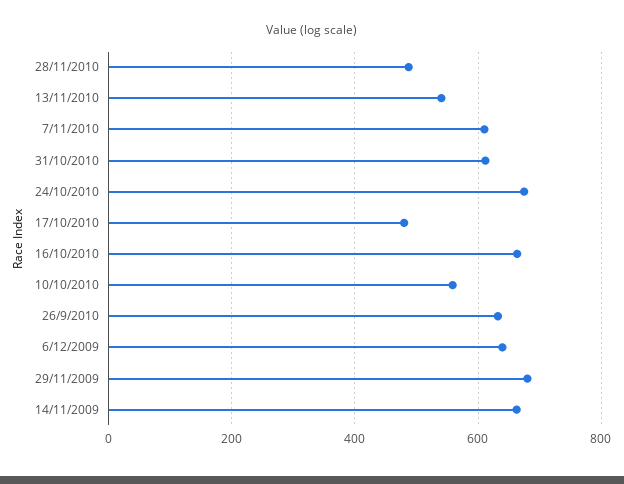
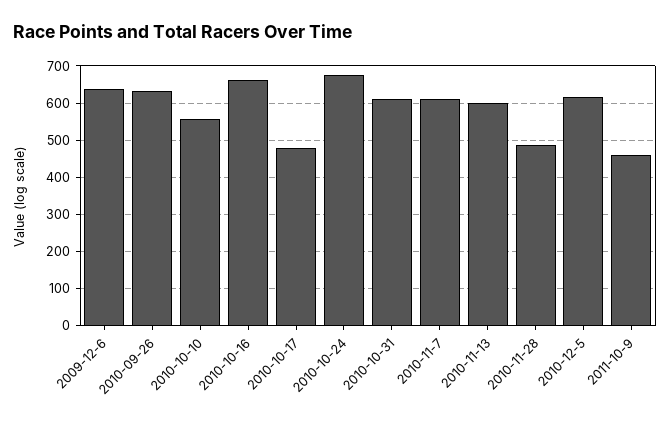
13/11/2010: 540 -> 600
29/11/2009: 680 -> none
14/11/2009: 660 -> none
2010-12-5: none -> 620
2011-10-9: none -> 460

